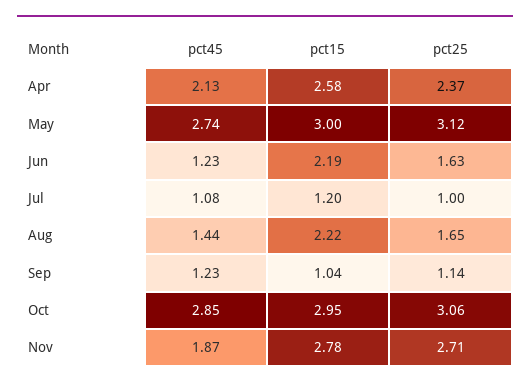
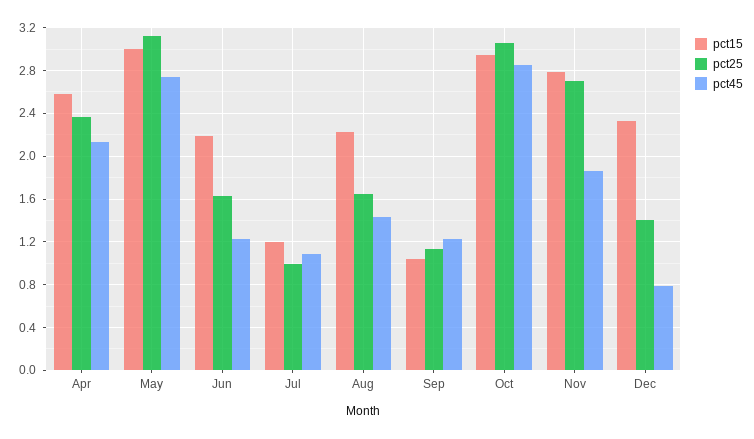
pct15, Dec: none -> 2.3
pct25, Dec: none -> 1.4
pct45, Dec: none -> 0.8

